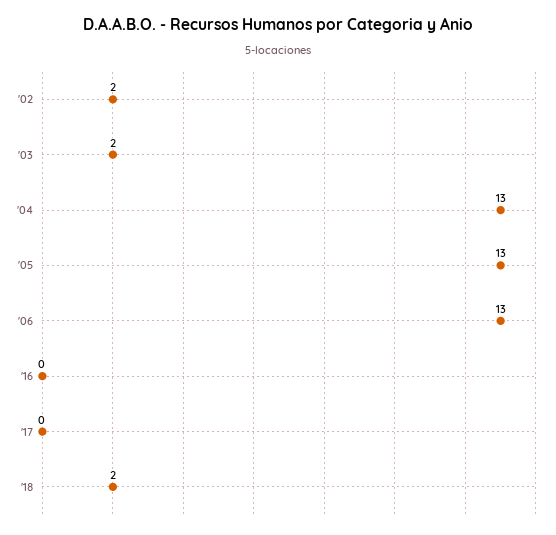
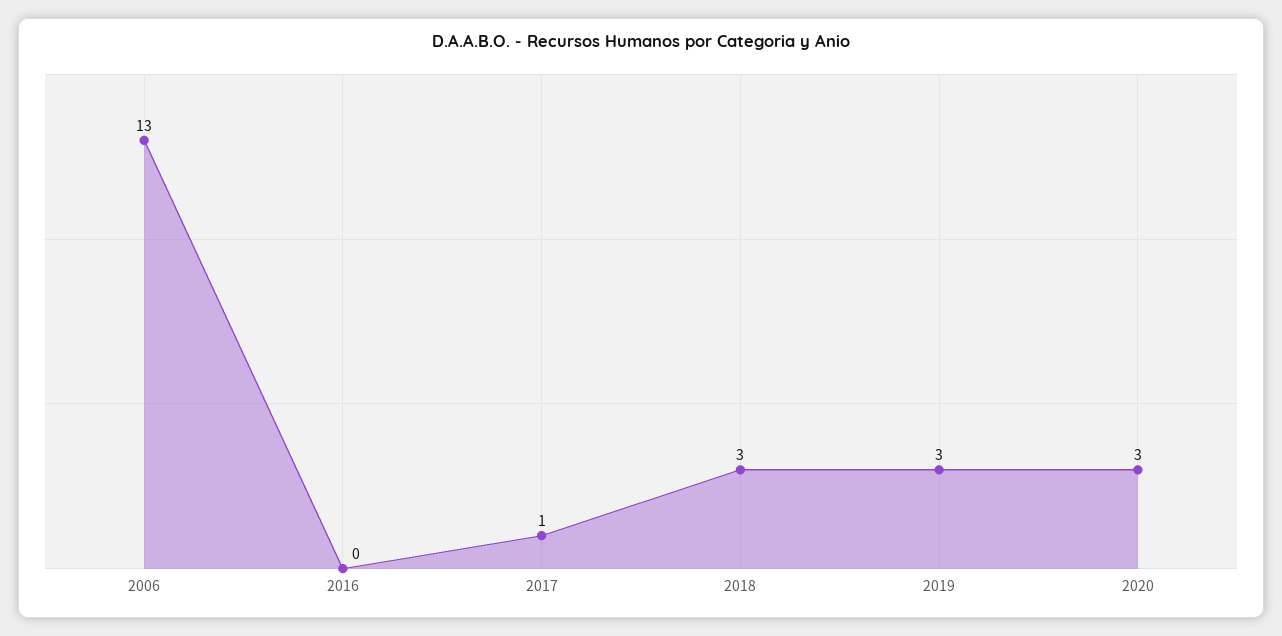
'02: 2 -> none
'03: 2 -> none
'04: 13 -> none
'05: 13 -> none
'17: 0 -> 1
'18: 2 -> 3
2019: none -> 3
2020: none -> 3

